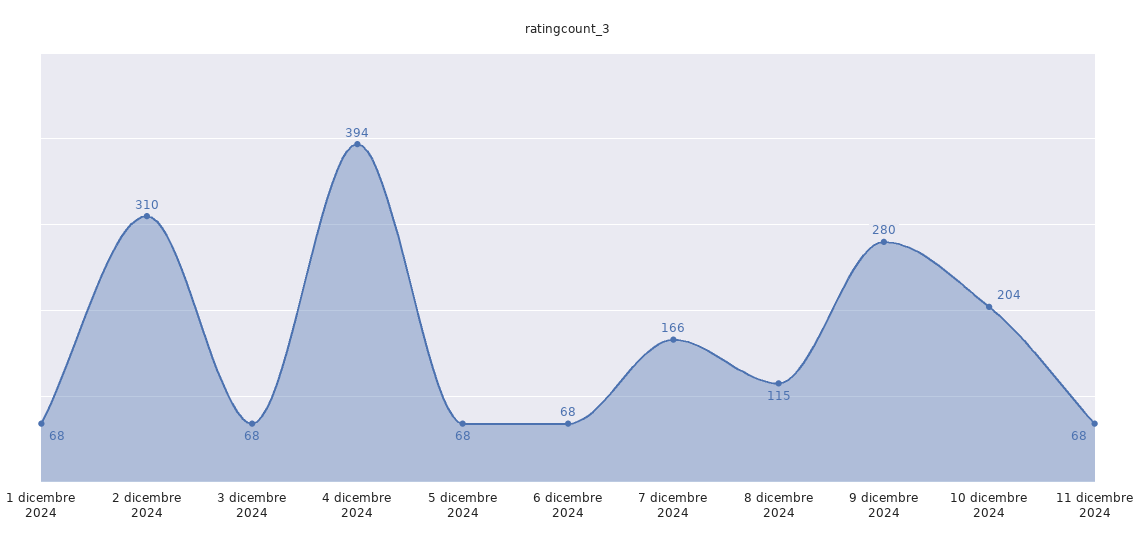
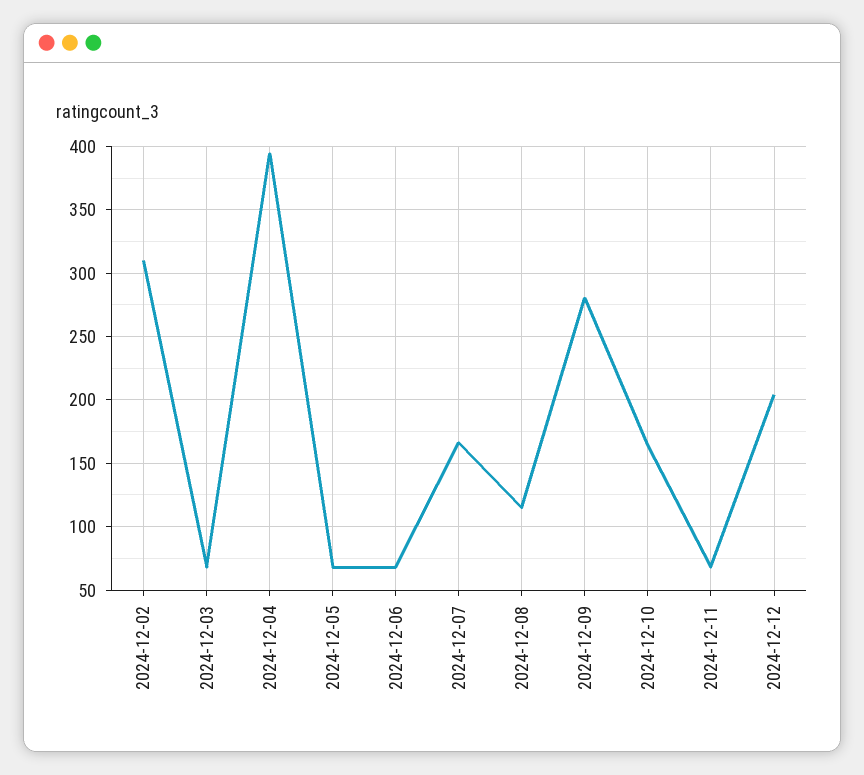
1 dicembre 2024: 68 -> none
10 dicembre 2024: 204 -> 165
2024-12-12: none -> 205

